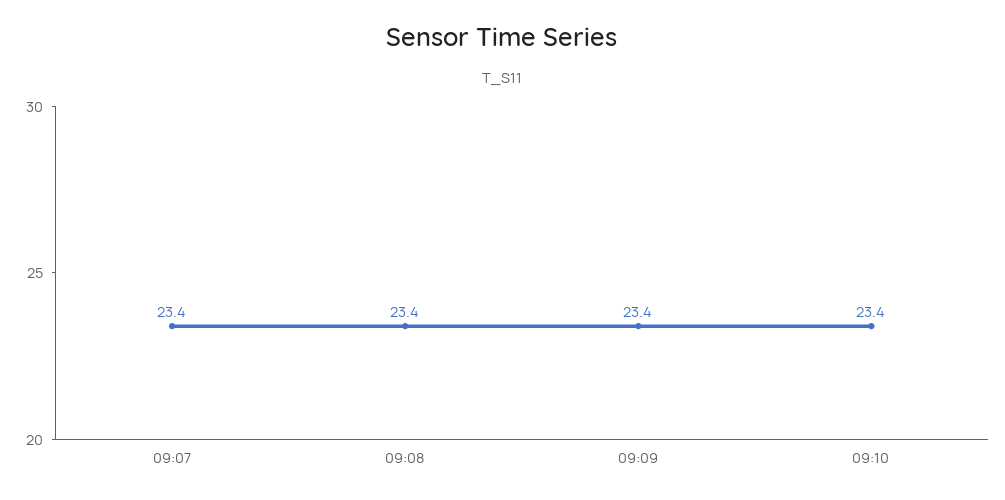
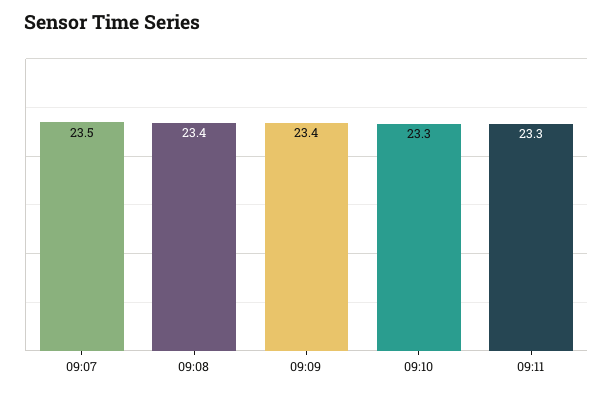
09:07: 23.4 -> 23.5
09:10: 23.4 -> 23.3
09:11: none -> 23.3

